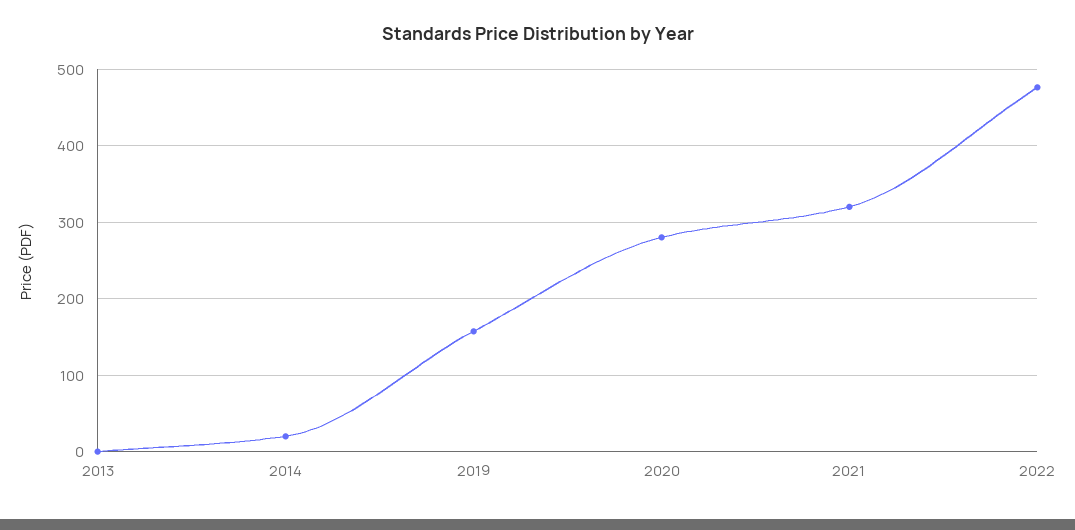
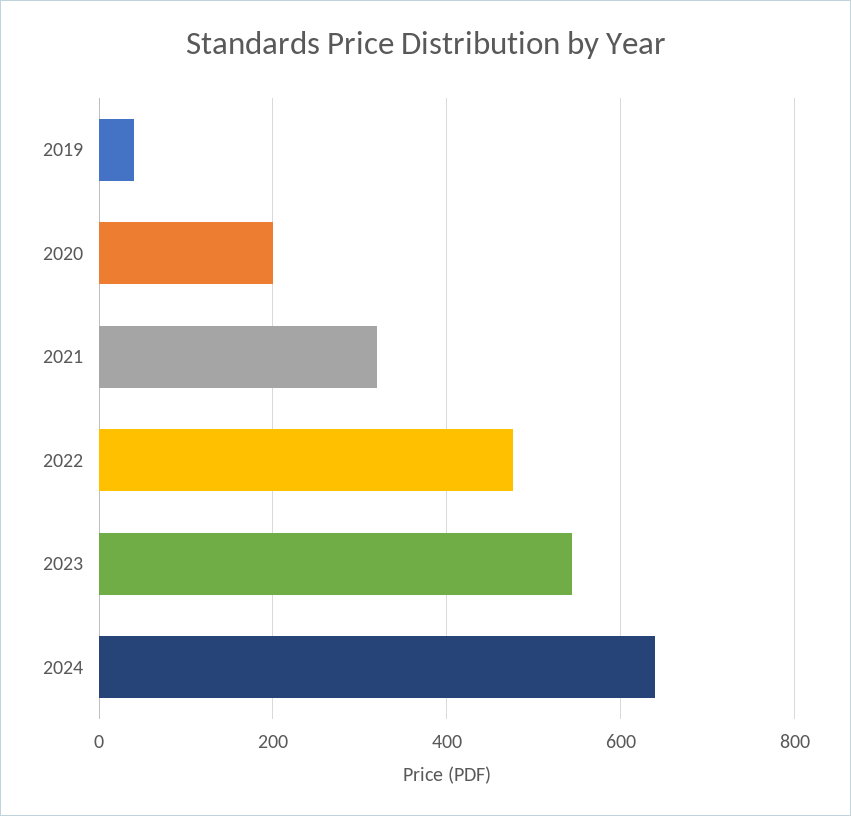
2013: 0 -> none
2014: 20 -> none
2019: 160 -> 40
2020: 280 -> 200
2023: none -> 540
2024: none -> 640

